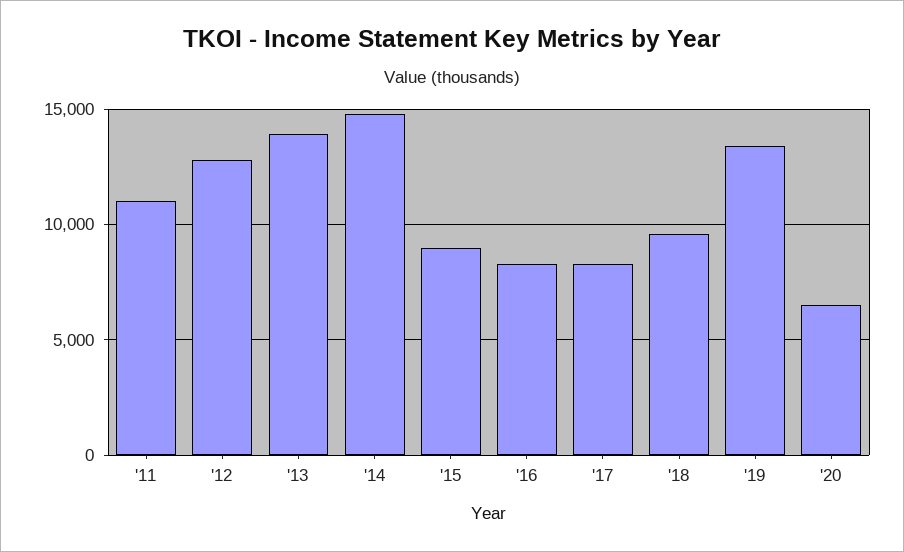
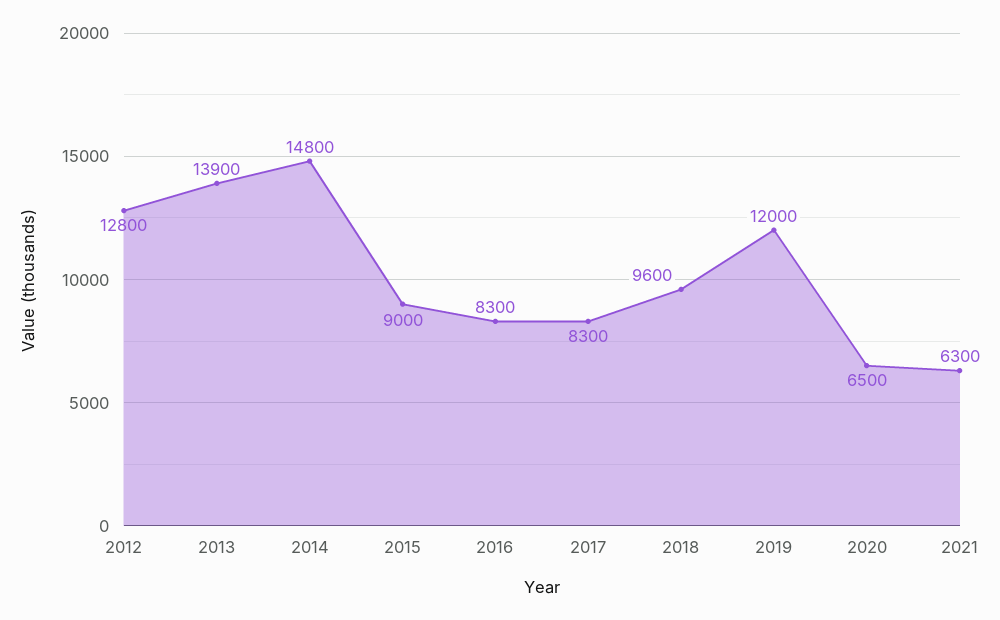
'11: 11000 -> none
'19: 13500 -> 12000
2021: none -> 6300

